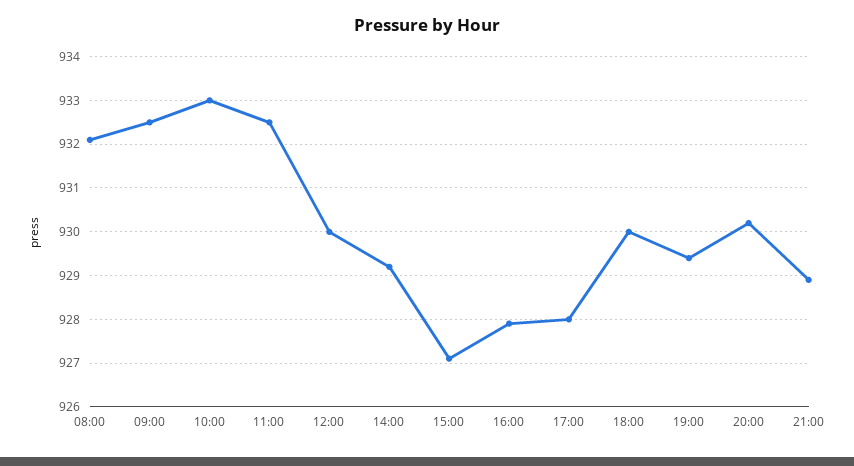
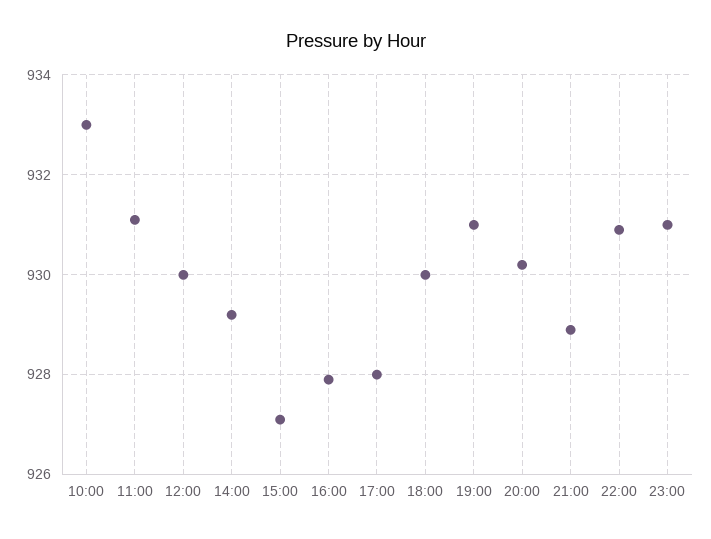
08:00: 932 -> none
09:00: 932.5 -> none
11:00: 932.5 -> 931
19:00: 929.5 -> 931
22:00: none -> 931
23:00: none -> 931

